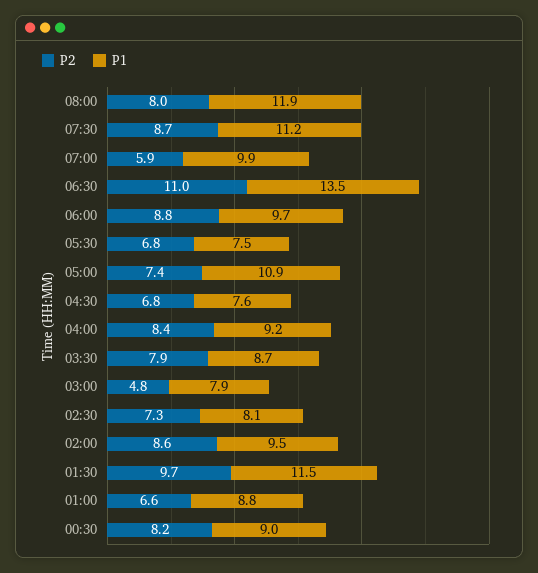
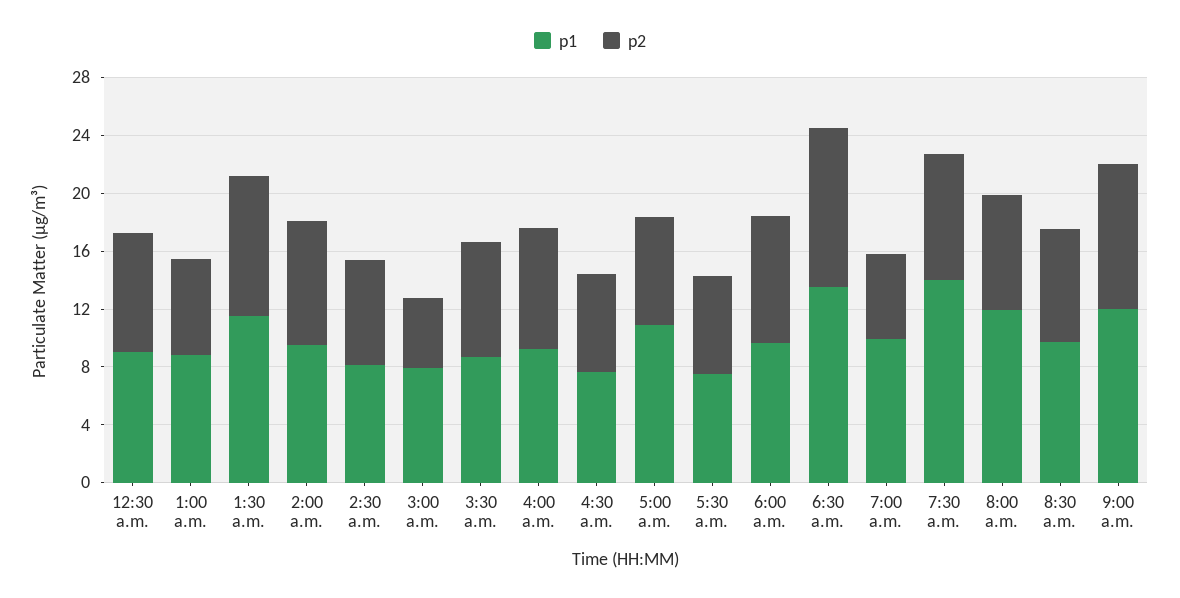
P1, 07:30: 11.2 -> 14
P1, 8:30 a.m.: none -> 10
P2, 8:30 a.m.: none -> 8
P1, 9:00 a.m.: none -> 12
P2, 9:00 a.m.: none -> 10

